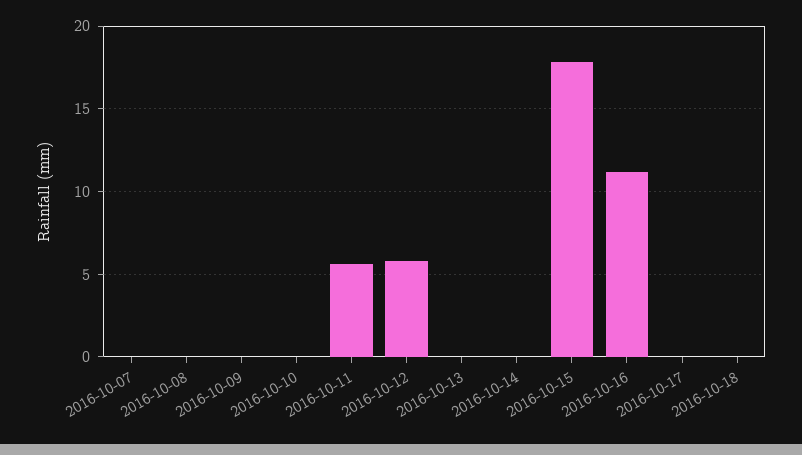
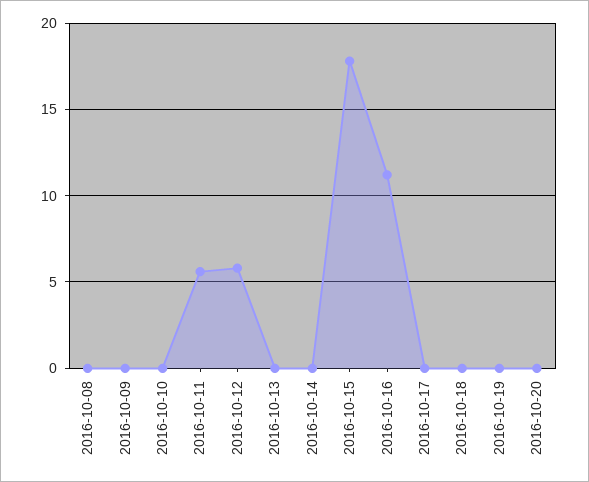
2016-10-07: 0 -> none
2016-10-19: none -> 0
2016-10-20: none -> 0

